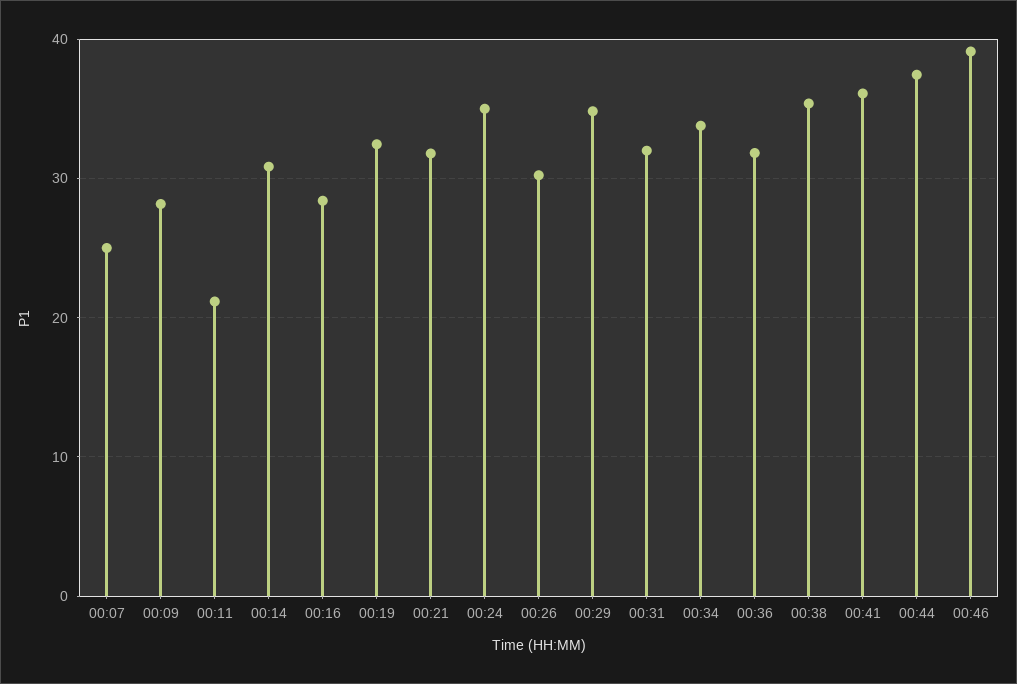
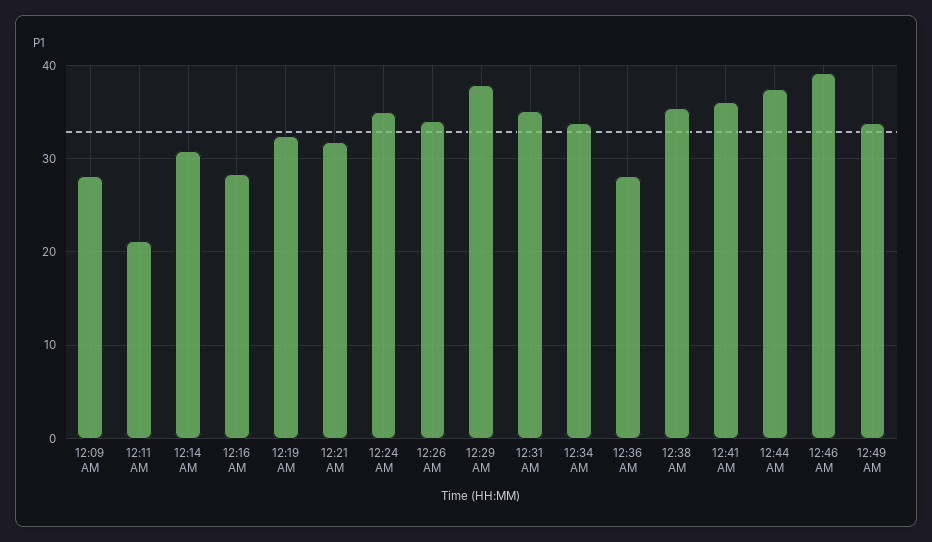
00:07: 25 -> none
00:26: 30 -> 34
00:29: 35 -> 38
00:31: 32 -> 35
00:36: 32 -> 28
12:49 AM: none -> 34

